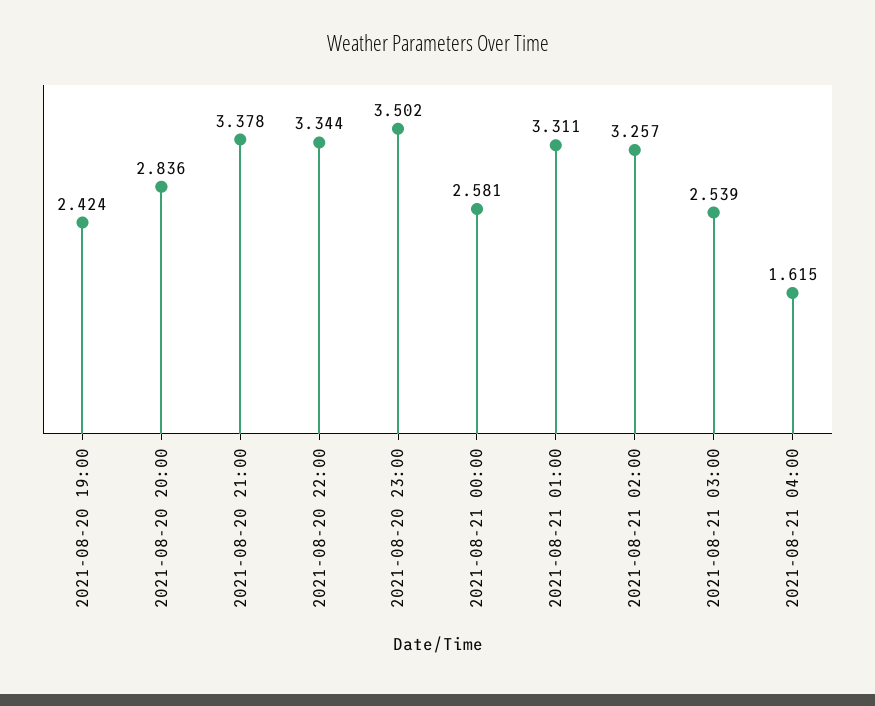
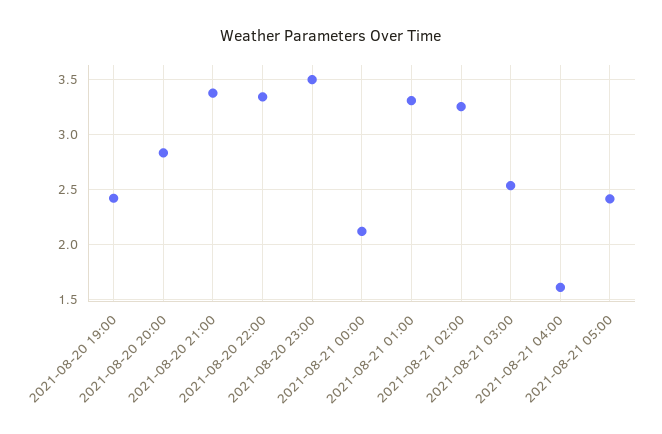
2021-08-21 00:00: 2.581 -> 2.1
2021-08-21 05:00: none -> 2.4

